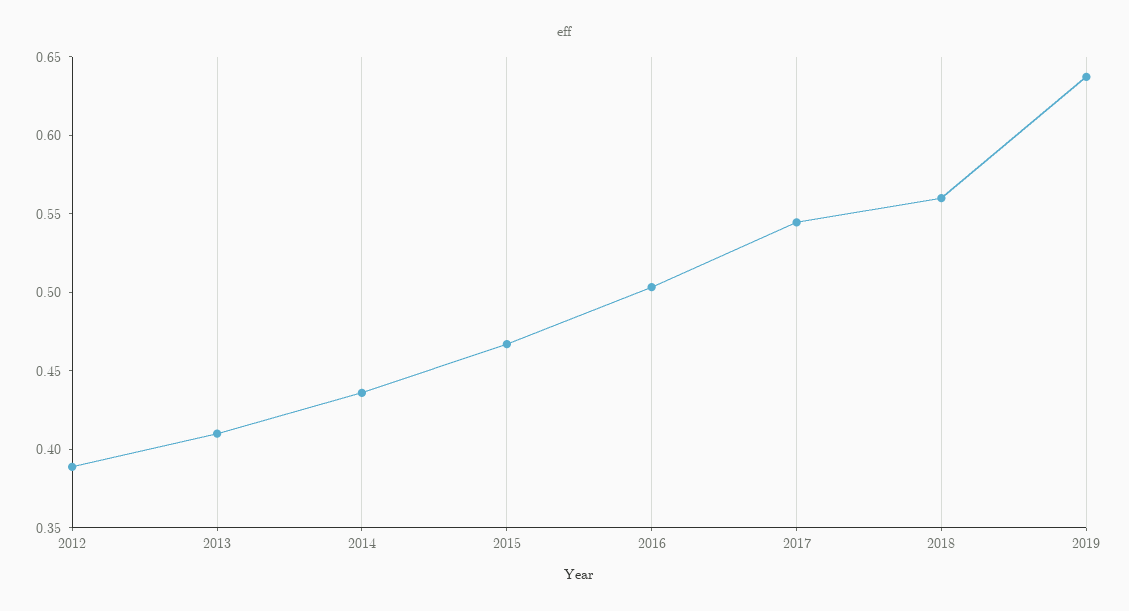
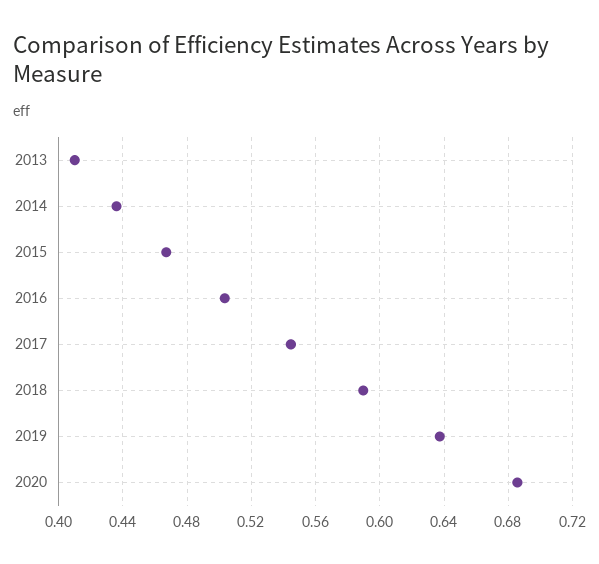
2012: 0.39 -> none
2018: 0.56 -> 0.59
2020: none -> 0.685

